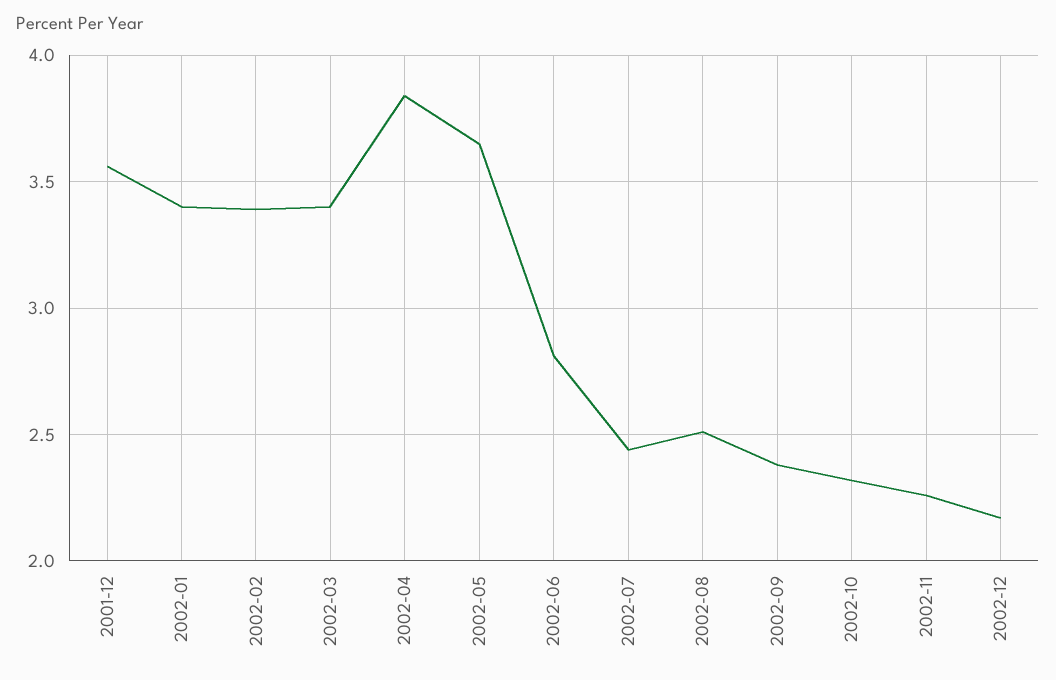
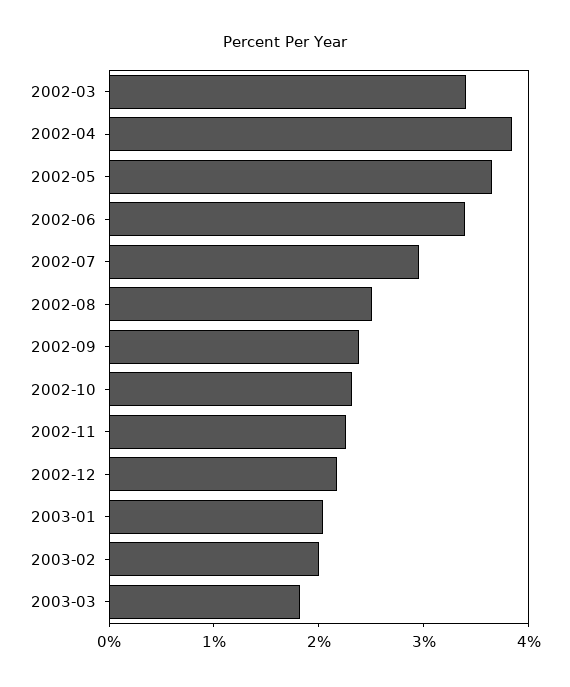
2001-12: 3.55 -> none
2002-01: 3.4 -> none
2002-02: 3.4 -> none
2002-06: 2.8 -> 3.4
2002-07: 2.45 -> 3
2003-01: none -> 2
2003-02: none -> 2
2003-03: none -> 1.8

